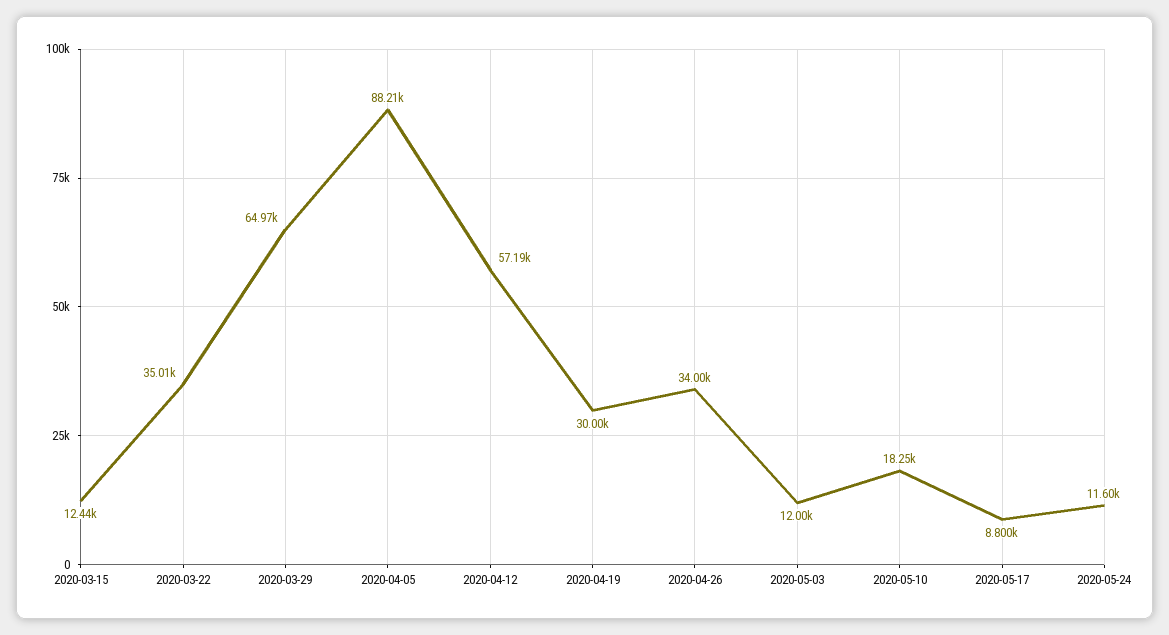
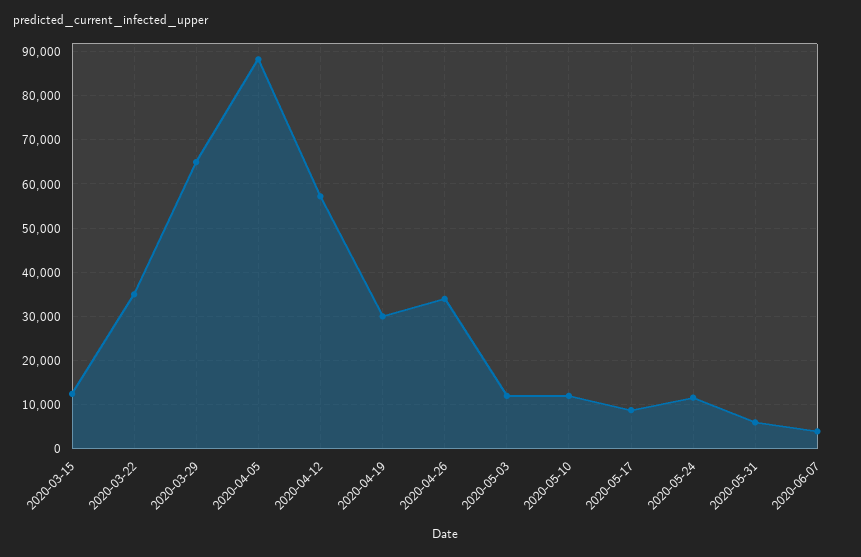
2020-05-10: 18250 -> 12000
2020-05-31: none -> 6000
2020-06-07: none -> 4000

